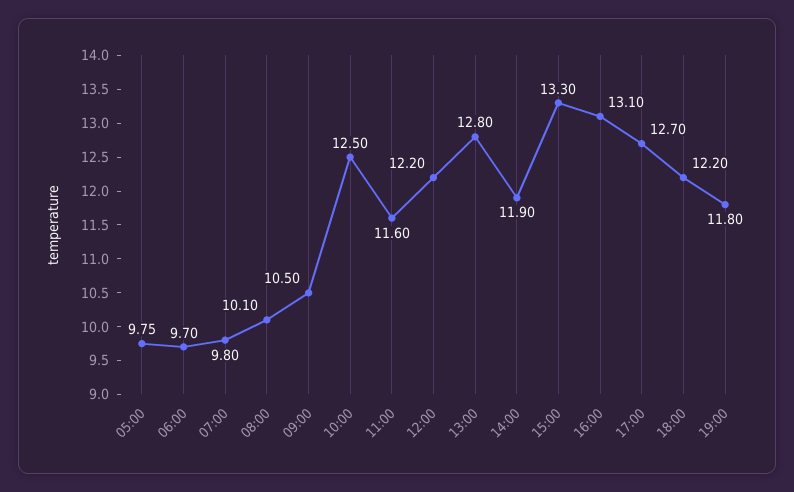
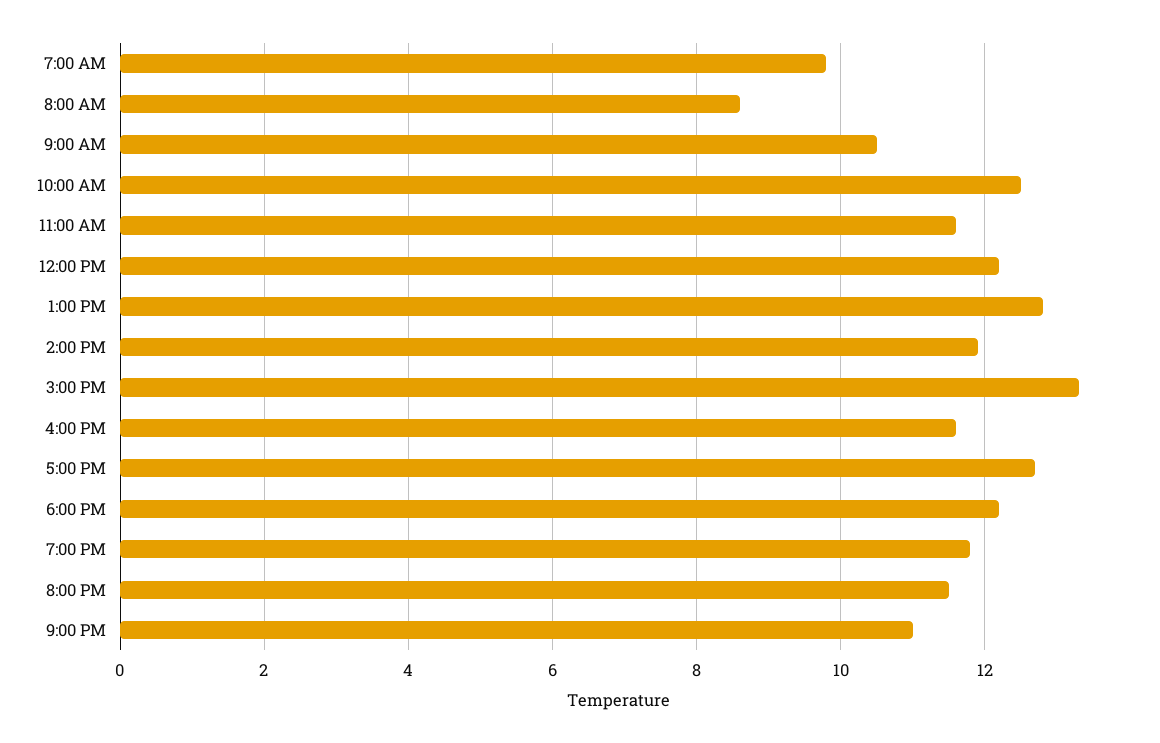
05:00: 9.75 -> none
06:00: 9.7 -> none
08:00: 10.1 -> 8.5
16:00: 13.1 -> 11.5
8:00 PM: none -> 11.5
9:00 PM: none -> 11

